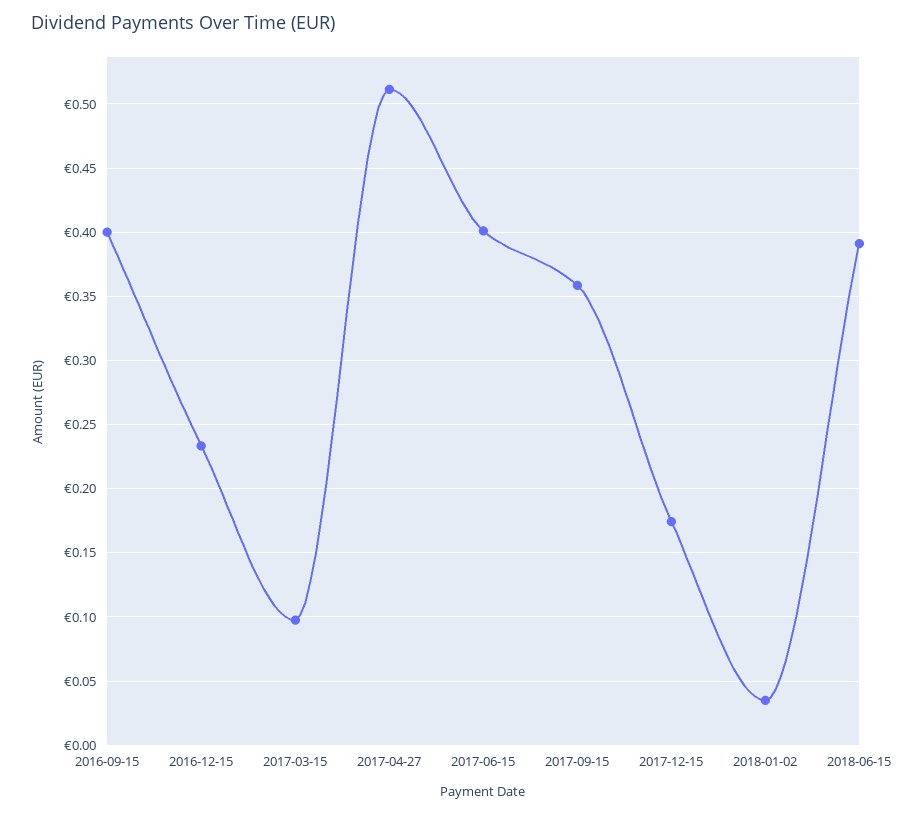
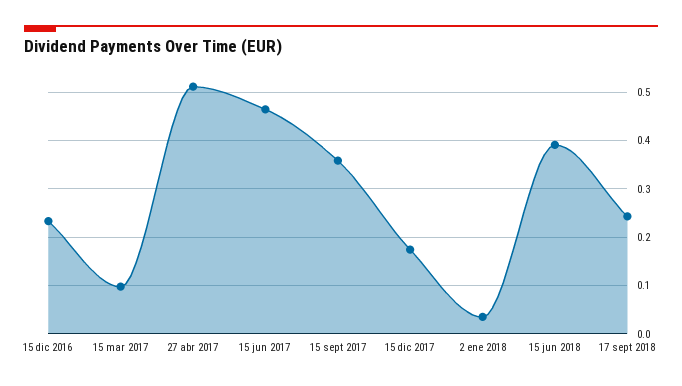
2016-09-15: 0.4 -> none
2017-06-15: 0.4 -> 0.46
17 sept 2018: none -> 0.24

